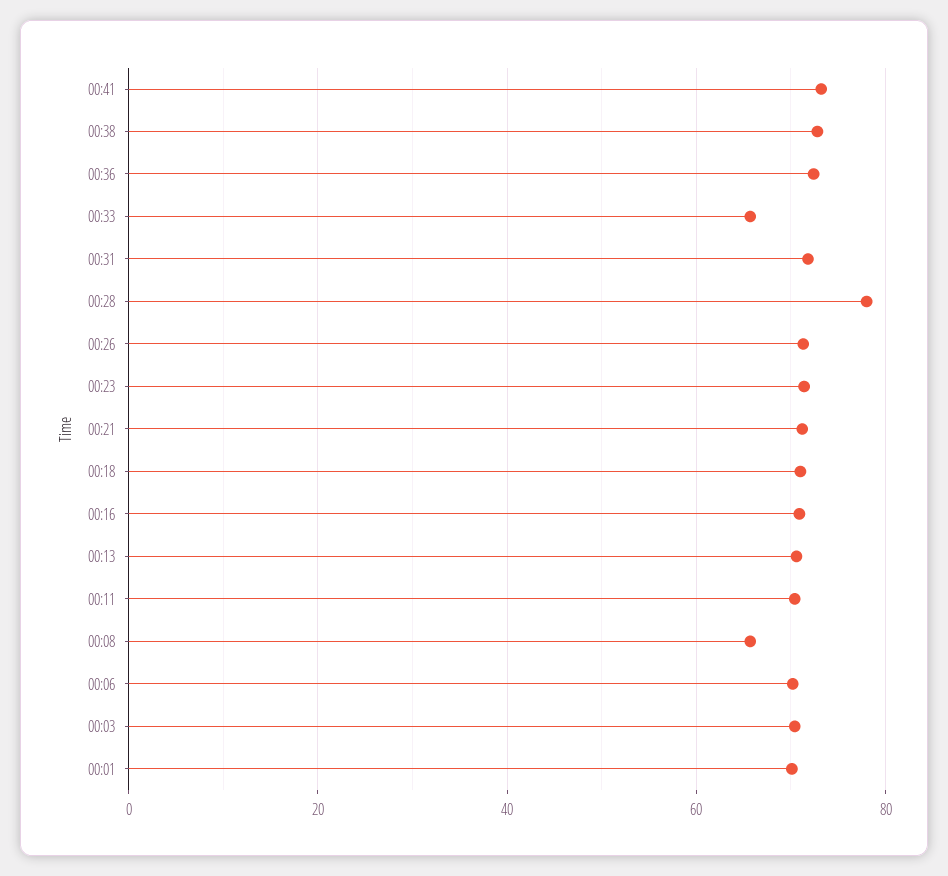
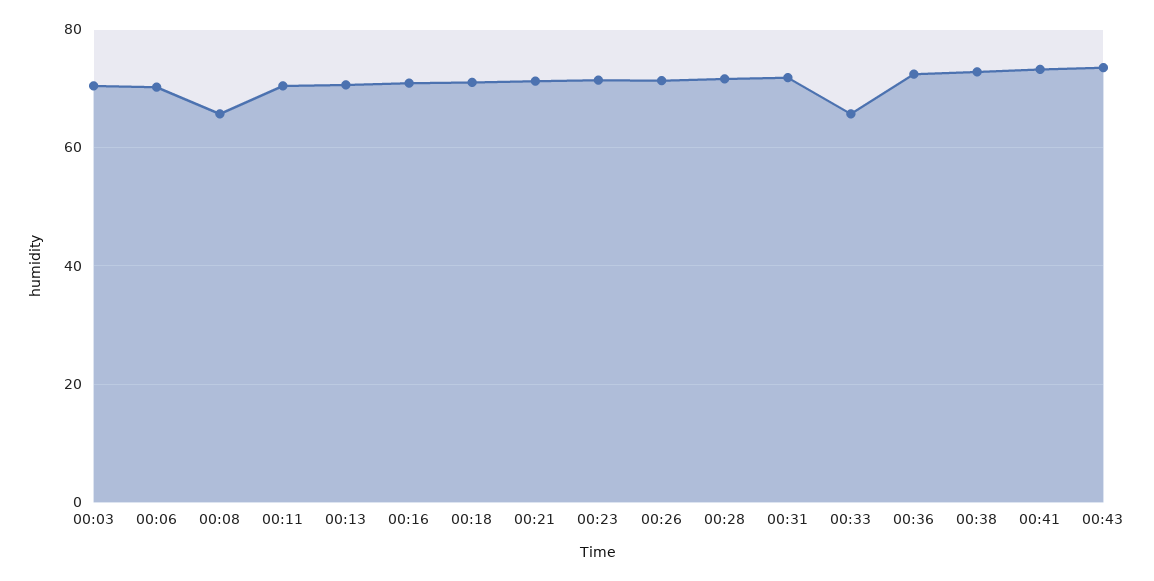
00:28: 78 -> 72
00:01: 70 -> none
00:43: none -> 74

